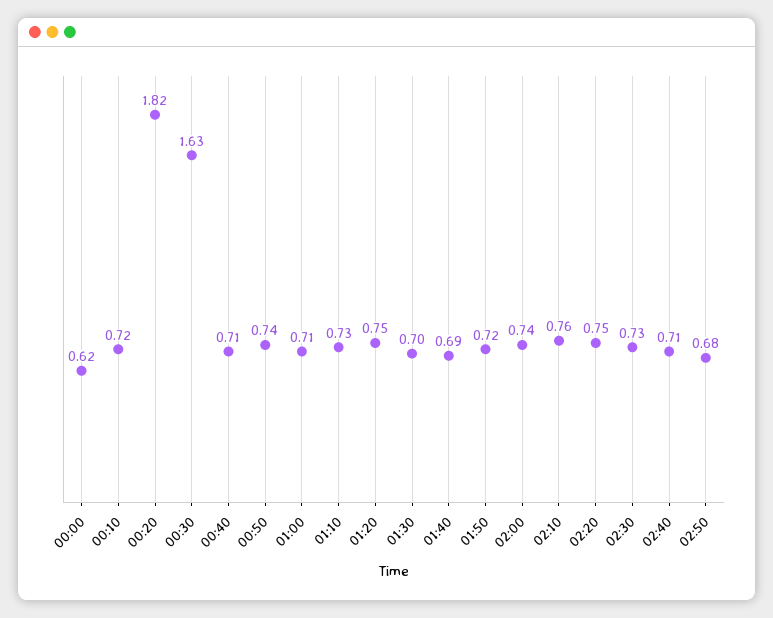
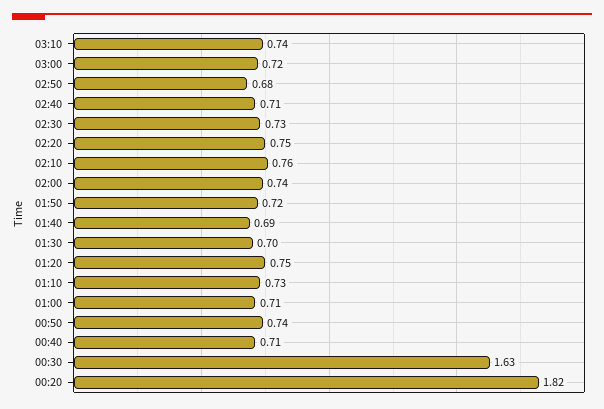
00:00: 0.62 -> none
00:10: 0.72 -> none
03:10: none -> 0.74
03:00: none -> 0.72

